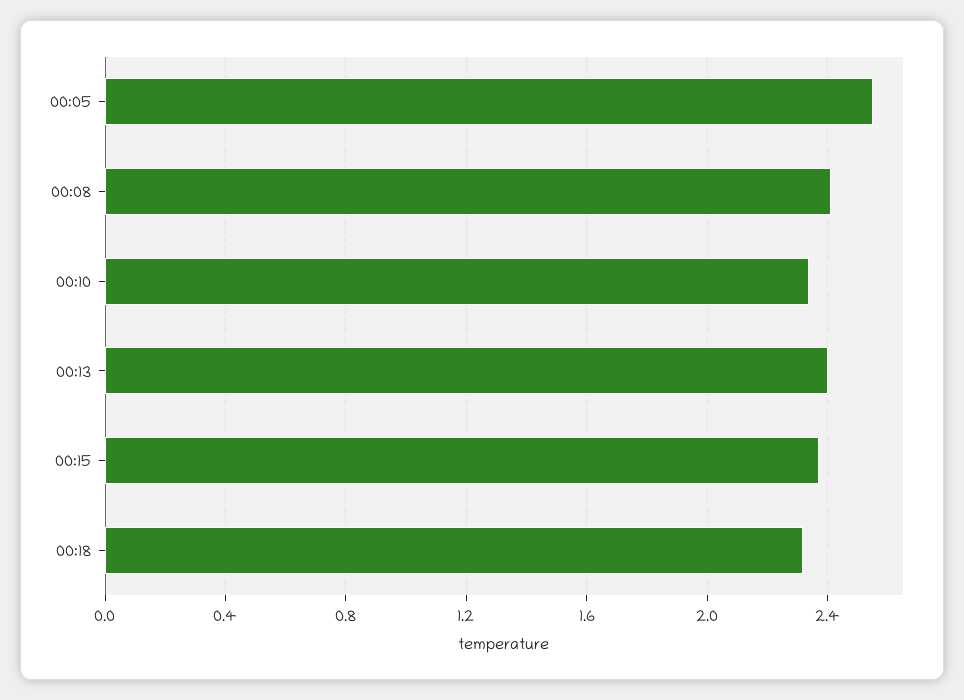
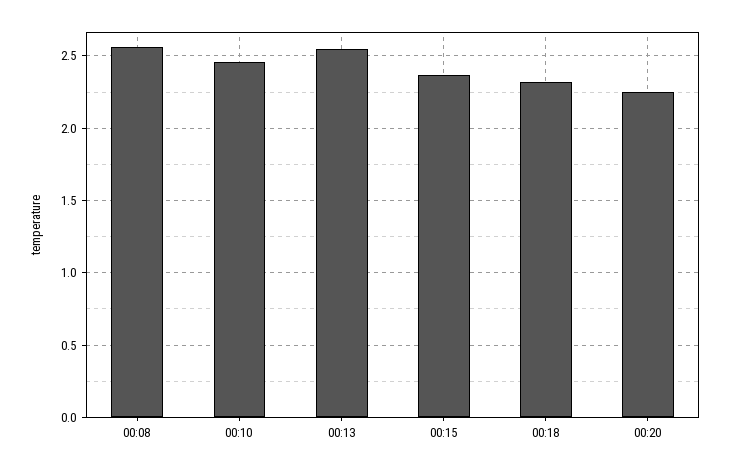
00:05: 2.55 -> none
00:08: 2.4 -> 2.55
00:10: 2.35 -> 2.45
00:13: 2.4 -> 2.55
00:20: none -> 2.25

